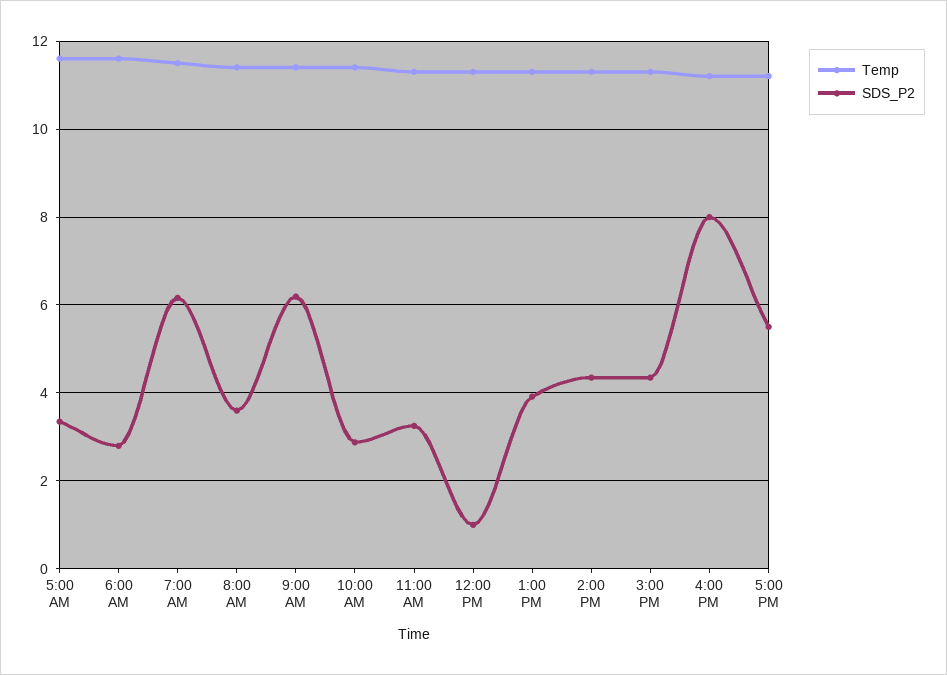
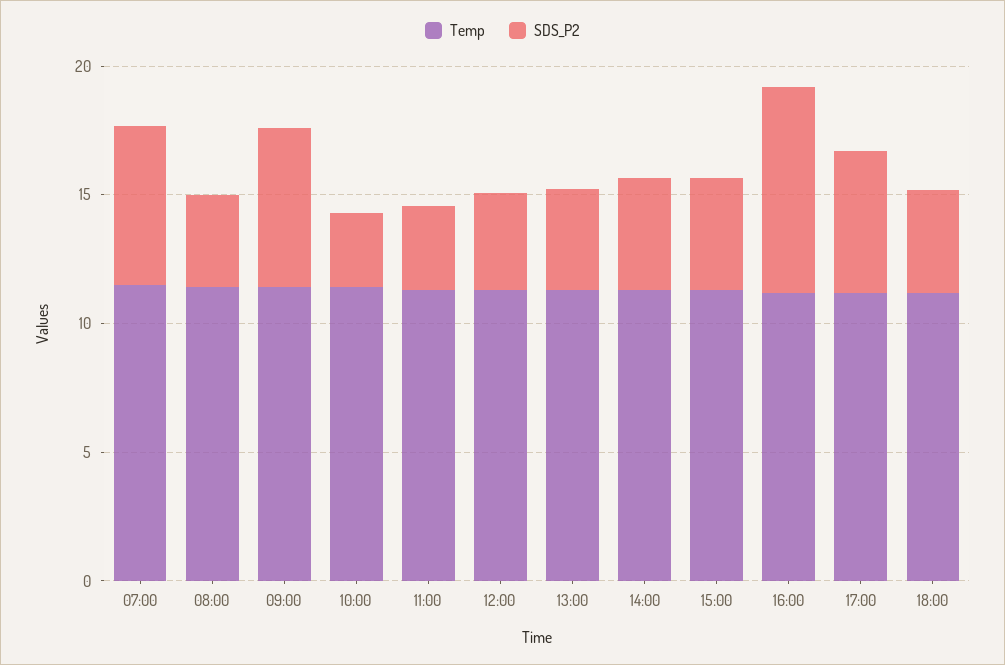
Temp, 5:00 AM: 11.6 -> none
SDS_P2, 5:00 AM: 3.4 -> none
Temp, 6:00 AM: 11.6 -> none
SDS_P2, 6:00 AM: 2.8 -> none
SDS_P2, 12:00 PM: 1 -> 4
Temp, 18:00: none -> 11
SDS_P2, 18:00: none -> 4

